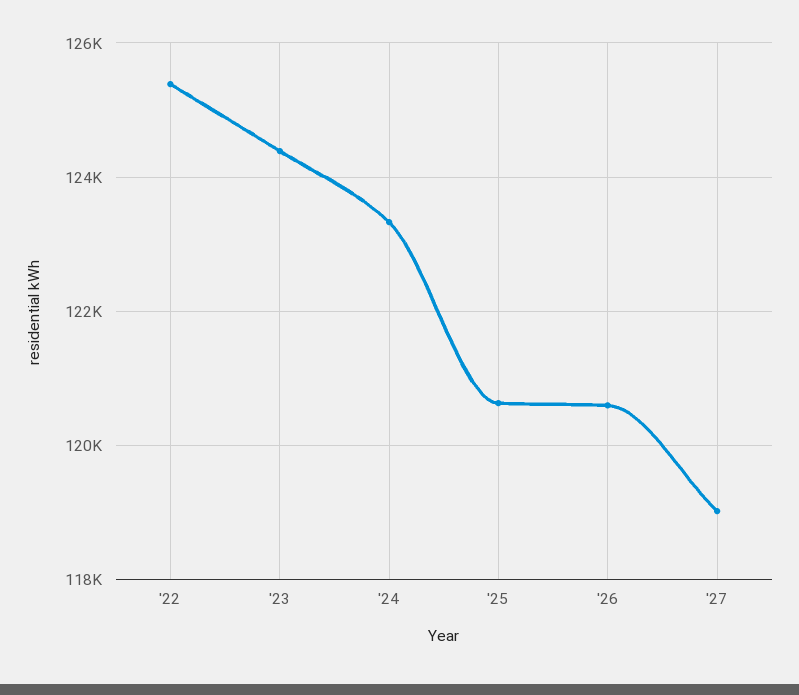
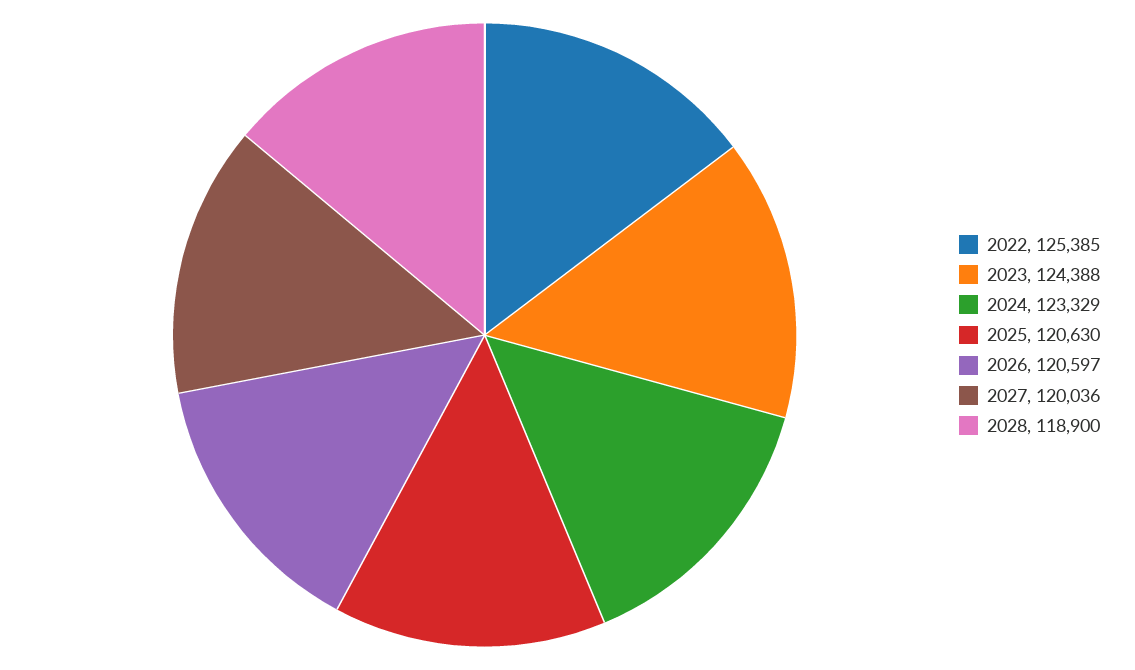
'27: 119000 -> 120036
2028: none -> 118900

